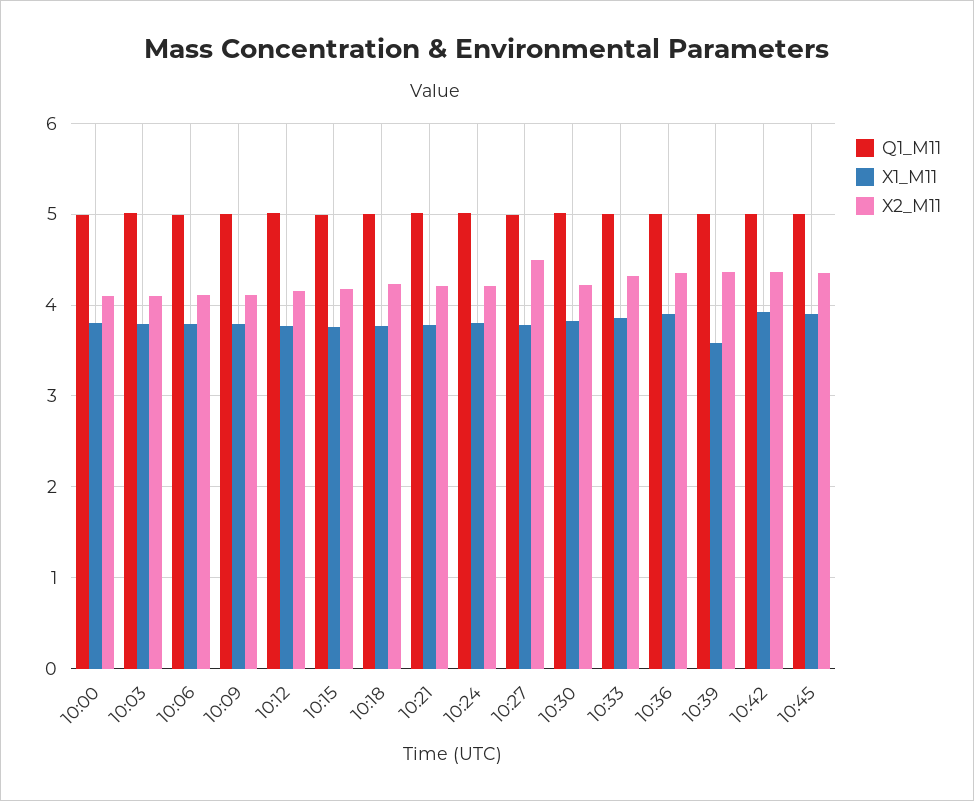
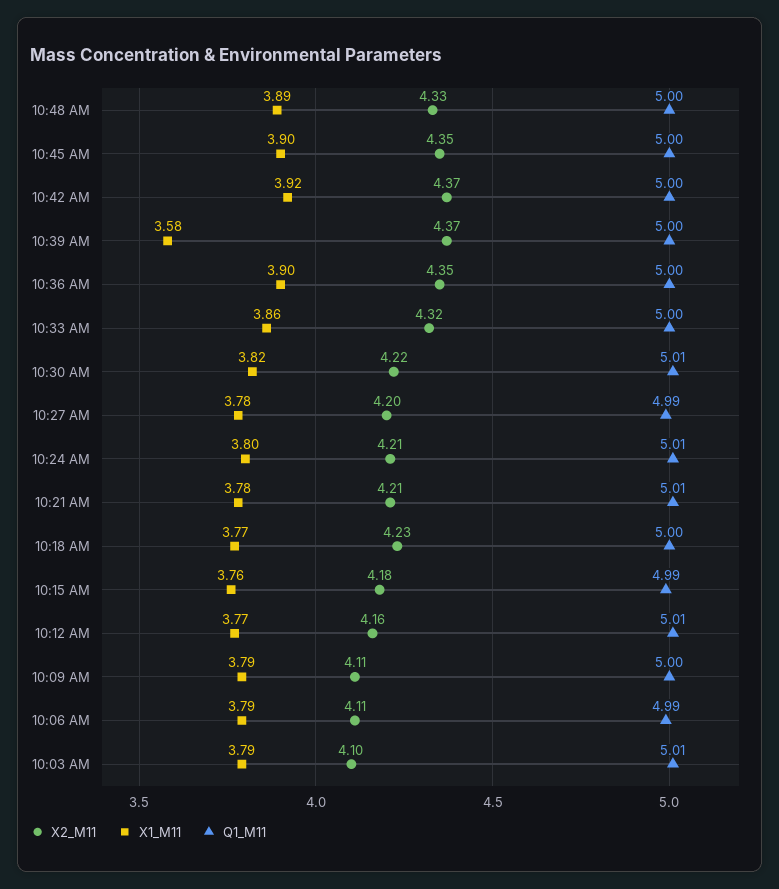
Q1_M11, 10:00: 5 -> none
X1_M11, 10:00: 3.8 -> none
X2_M11, 10:00: 4.1 -> none
X2_M11, 10:27: 4.5 -> 4.2
X2_M11, 10:48 AM: none -> 4.33
X1_M11, 10:48 AM: none -> 3.89
Q1_M11, 10:48 AM: none -> 5

